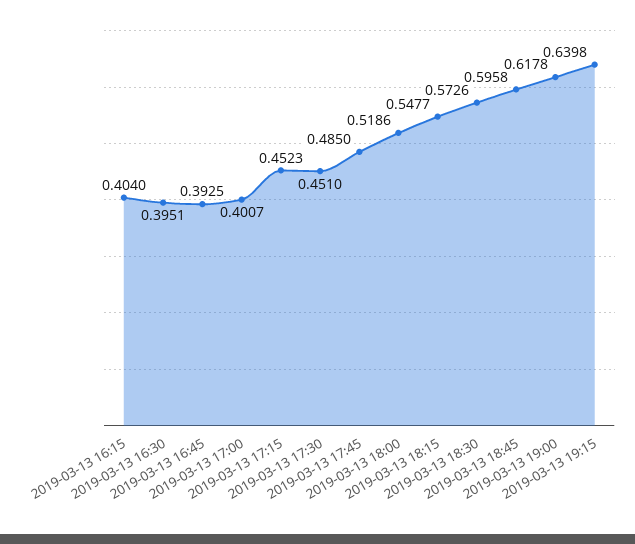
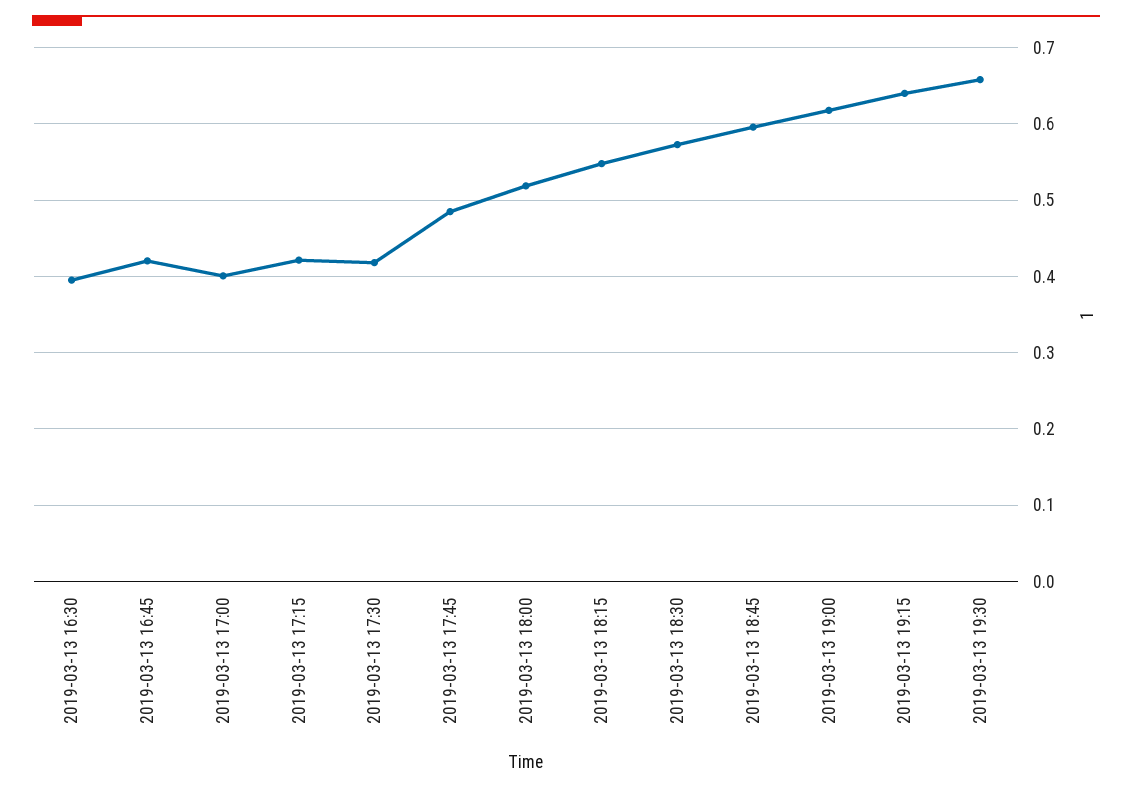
2019-03-13 16:15: 0.404 -> none
2019-03-13 16:45: 0.3925 -> 0.42
2019-03-13 17:15: 0.4523 -> 0.42
2019-03-13 17:30: 0.451 -> 0.42
2019-03-13 19:30: none -> 0.66

